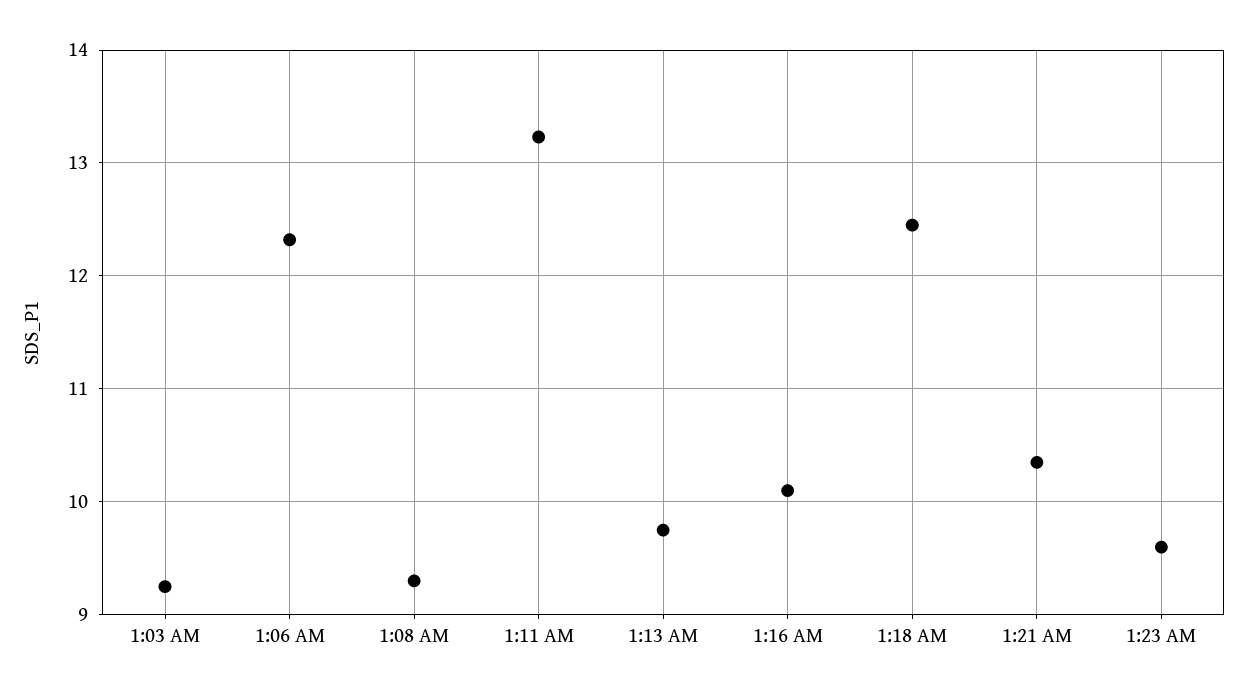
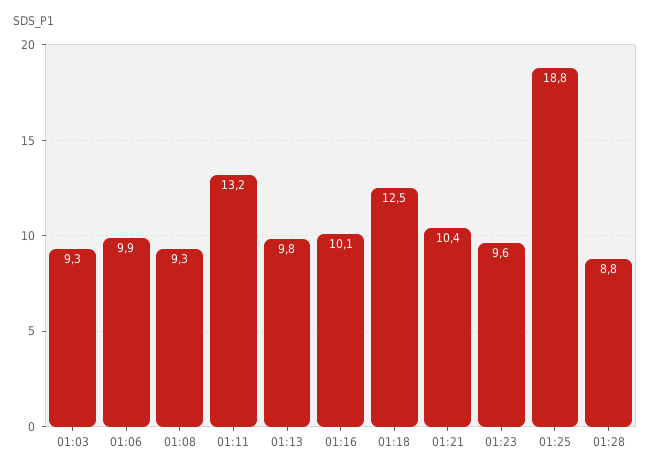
1:06 AM: 12.3 -> 9.9
01:25: none -> 18.8
01:28: none -> 8.8

